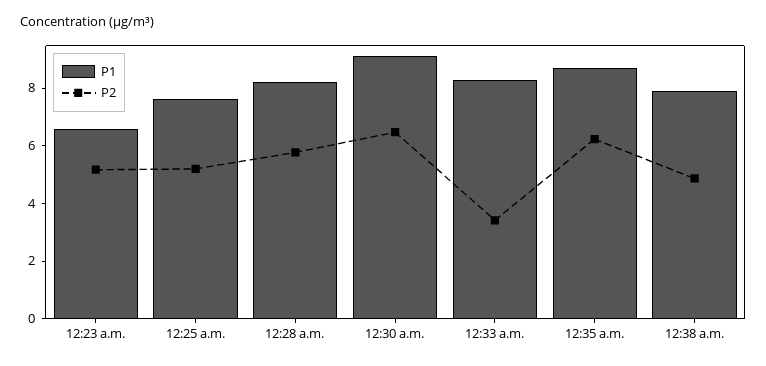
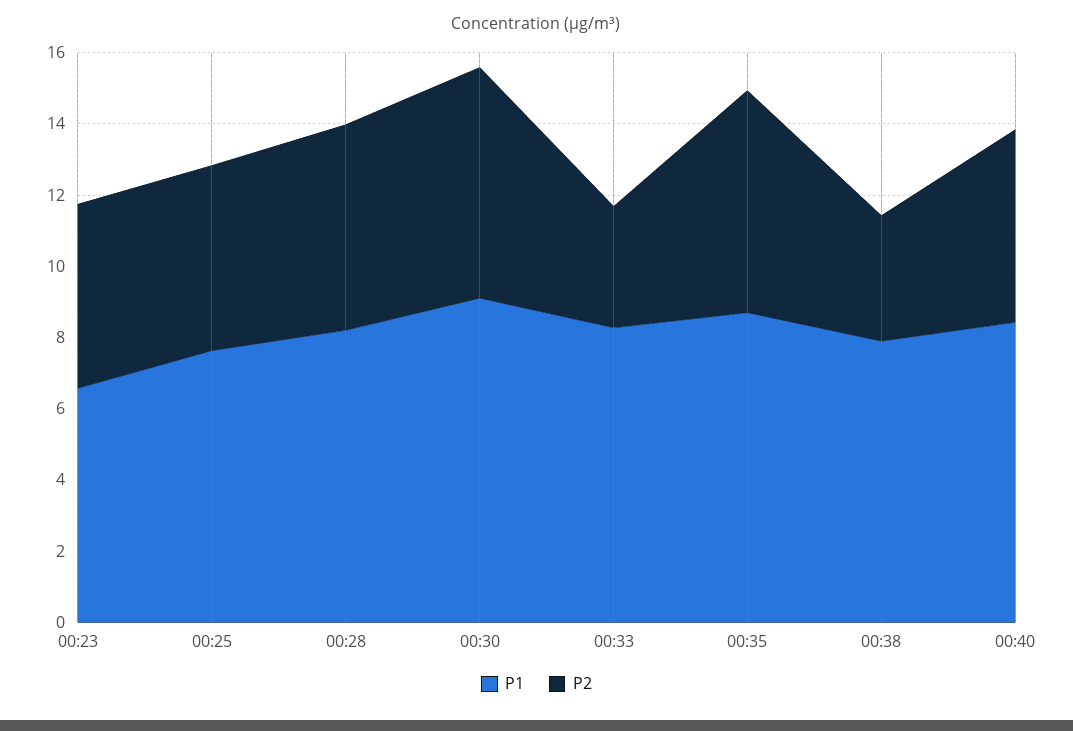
P2, 12:38 a.m.: 5 -> 3.5
P1, 00:40: none -> 8.5
P2, 00:40: none -> 5.5

